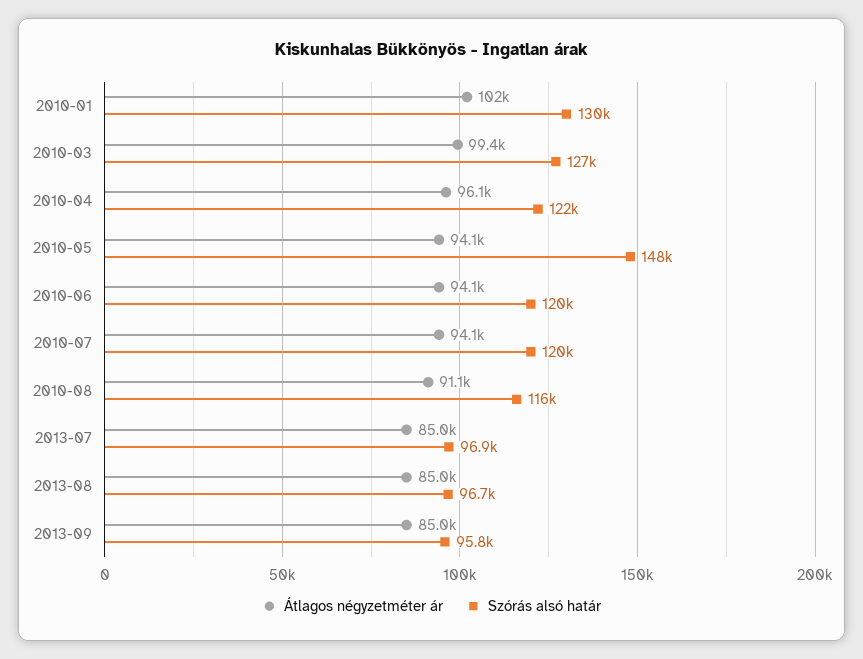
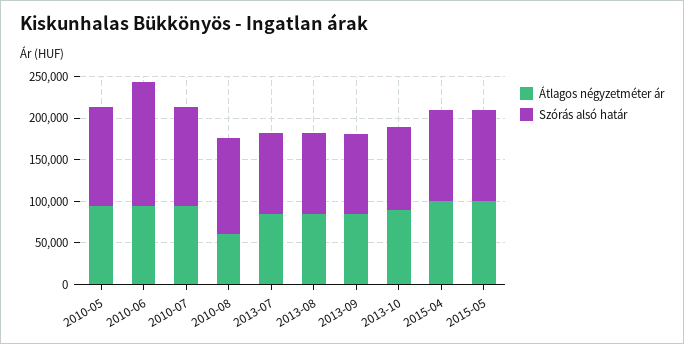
Átlagos négyzetméter ár, 2010-01: 102000 -> none
Szórás alsó határ, 2010-01: 130000 -> none
Átlagos négyzetméter ár, 2010-03: 99400 -> none
Szórás alsó határ, 2010-03: 127000 -> none
Átlagos négyzetméter ár, 2010-04: 96100 -> none
Szórás alsó határ, 2010-04: 122000 -> none
Szórás alsó határ, 2010-05: 148000 -> 120000
Szórás alsó határ, 2010-06: 120000 -> 150000
Átlagos négyzetméter ár, 2010-08: 91100 -> 60000
Átlagos négyzetméter ár, 2013-10: none -> 90000
Szórás alsó határ, 2013-10: none -> 100000
Átlagos négyzetméter ár, 2015-04: none -> 100000
Szórás alsó határ, 2015-04: none -> 110000
Átlagos négyzetméter ár, 2015-05: none -> 100000
Szórás alsó határ, 2015-05: none -> 110000

